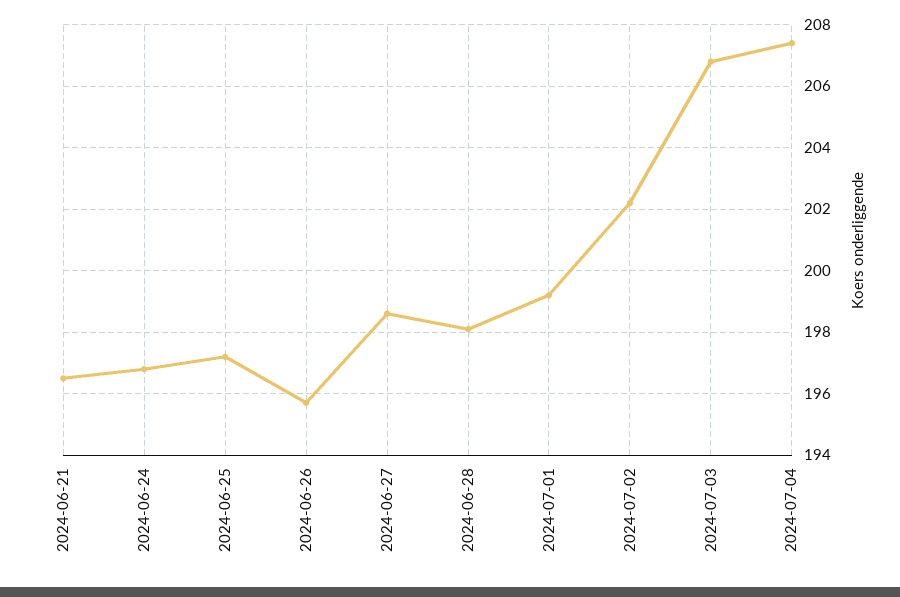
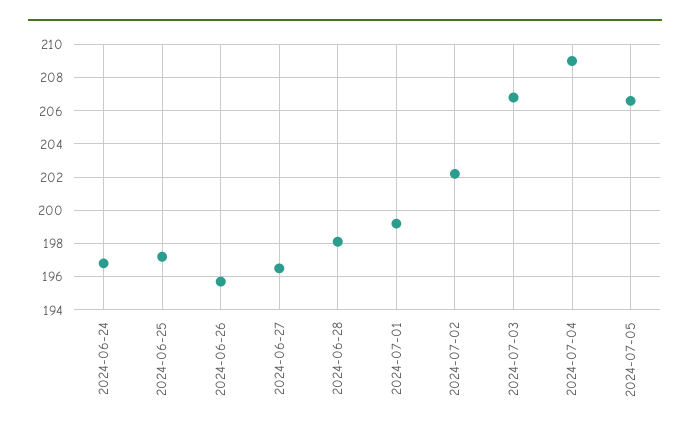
2024-06-21: 196.5 -> none
2024-06-27: 198.5 -> 196.5
2024-07-04: 207.5 -> 209
2024-07-05: none -> 206.5

